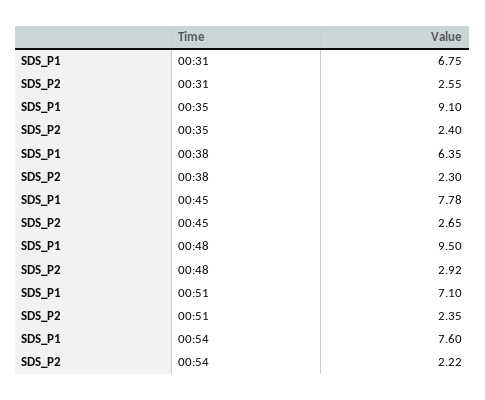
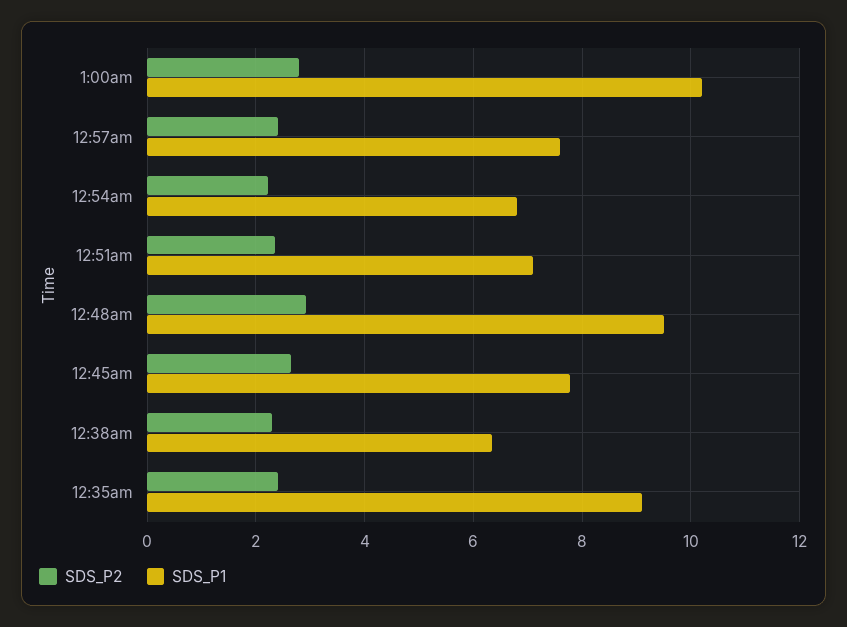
SDS_P1, 00:31: 6.75 -> none
SDS_P2, 00:31: 2.55 -> none
SDS_P1, 00:54: 7.6 -> 6.8
SDS_P2, 1:00am: none -> 2.8
SDS_P1, 1:00am: none -> 10.2
SDS_P2, 12:57am: none -> 2.4
SDS_P1, 12:57am: none -> 7.6

